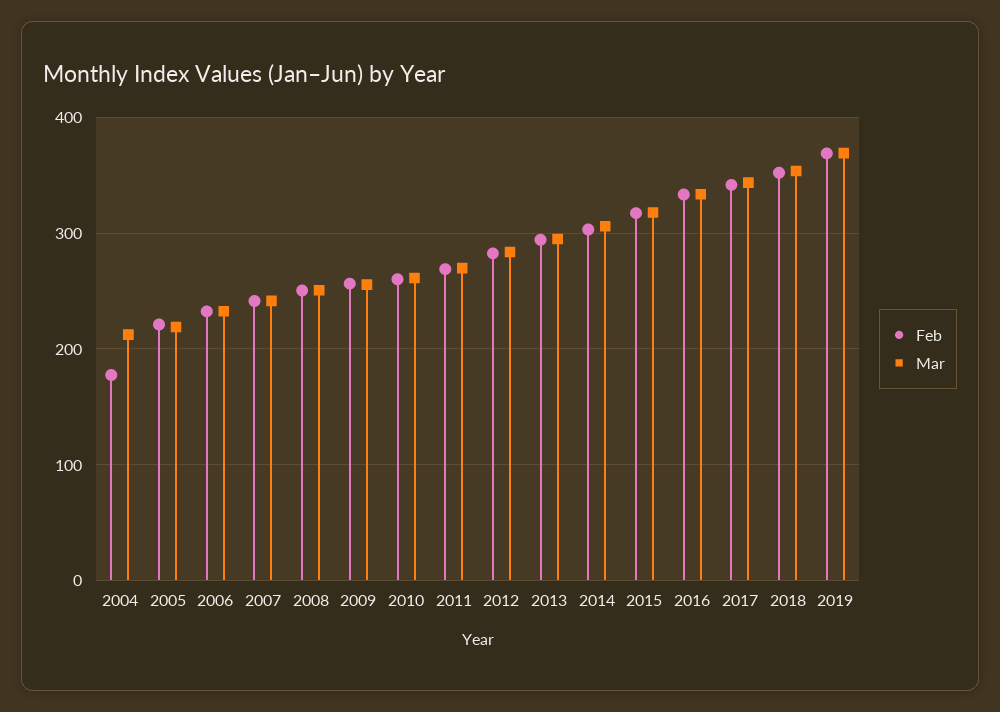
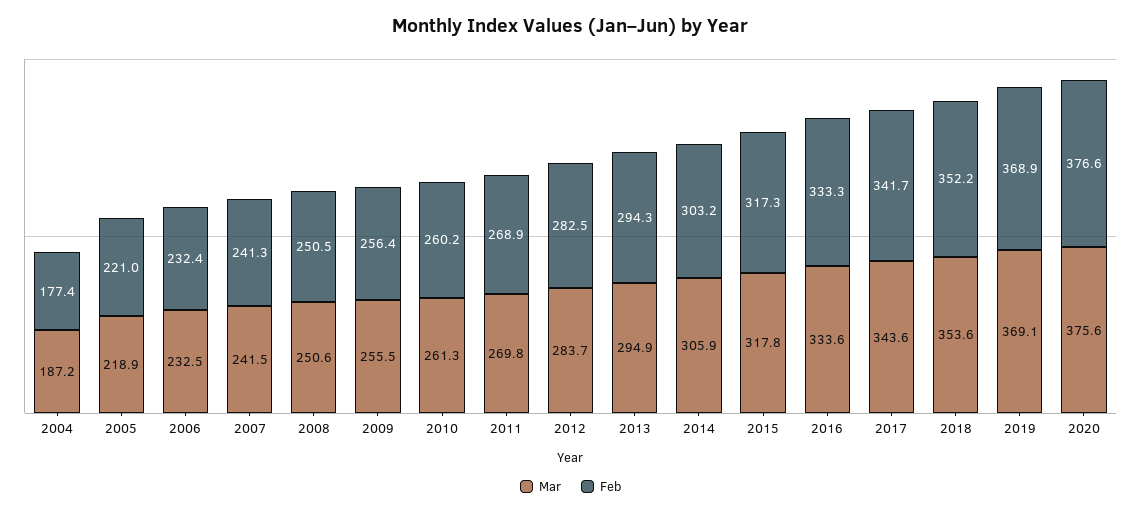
Mar, 2004: 210 -> 187.2
Mar, 2020: none -> 375.6
Feb, 2020: none -> 376.6

